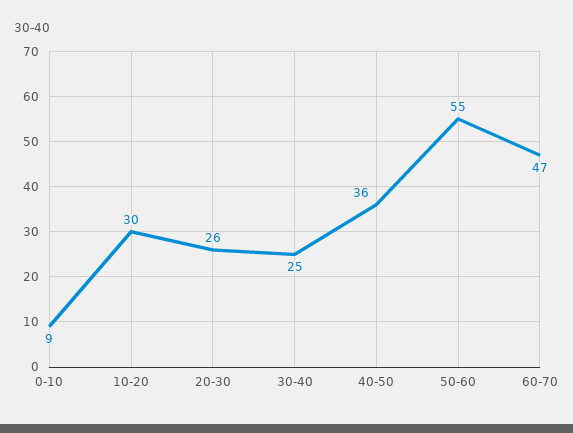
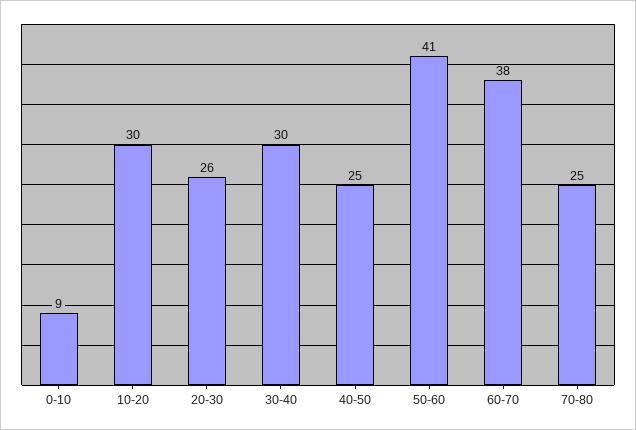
30-40: 25 -> 30
40-50: 36 -> 25
50-60: 55 -> 41
60-70: 47 -> 38
70-80: none -> 25

